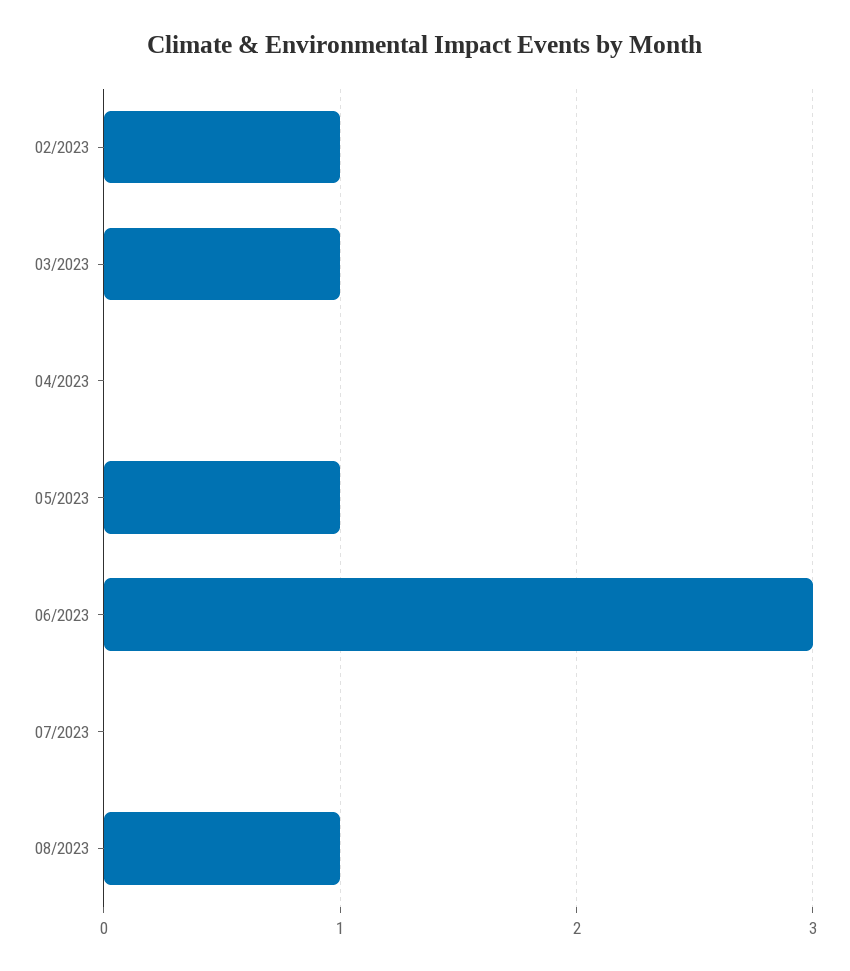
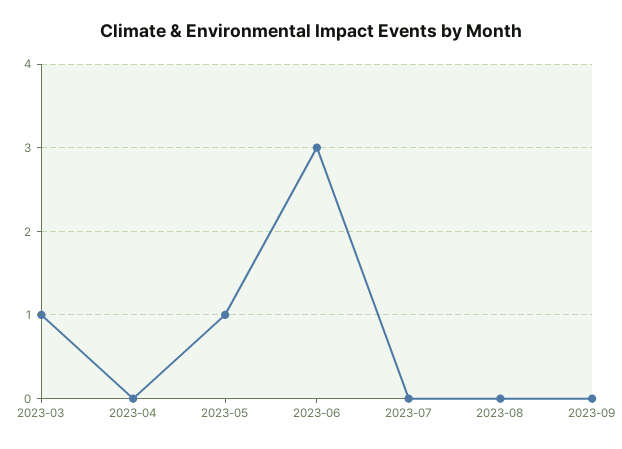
02/2023: 1 -> none
08/2023: 1 -> 0
2023-09: none -> 0

